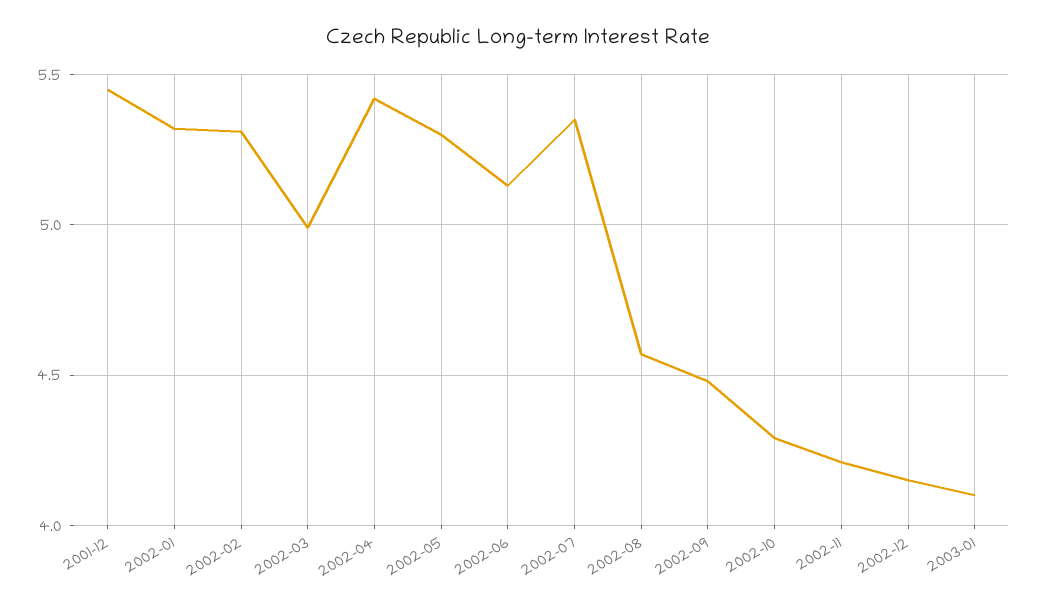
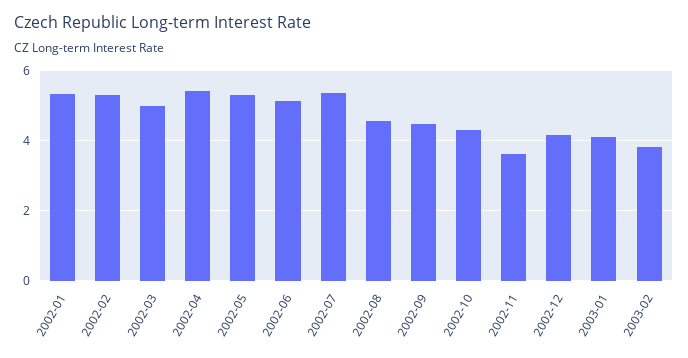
2001-12: 5.45 -> none
2002-11: 4.2 -> 3.6
2003-02: none -> 3.8

